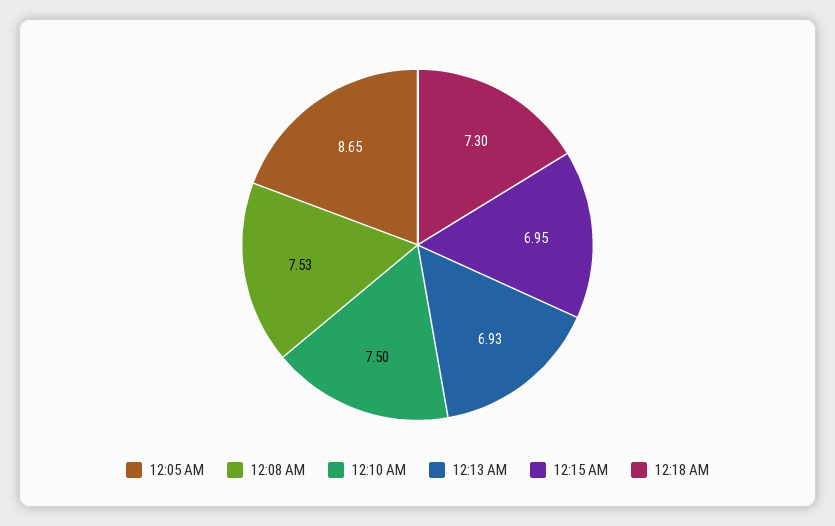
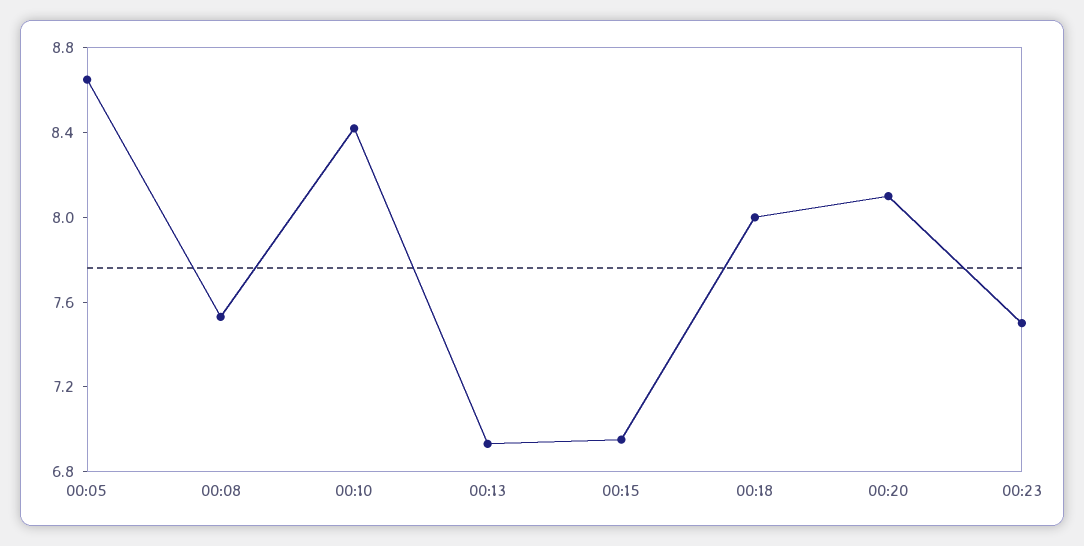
12:10 AM: 7.5 -> 8.4
12:18 AM: 7.3 -> 8
00:20: none -> 8.1
00:23: none -> 7.5

